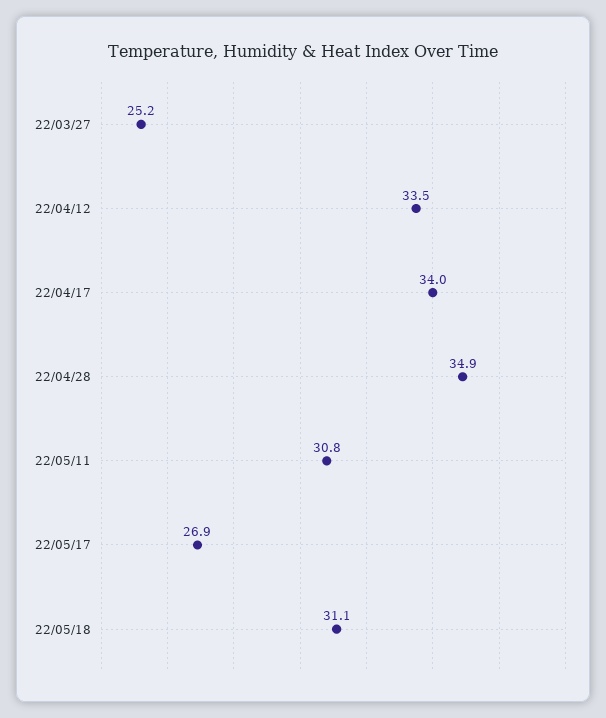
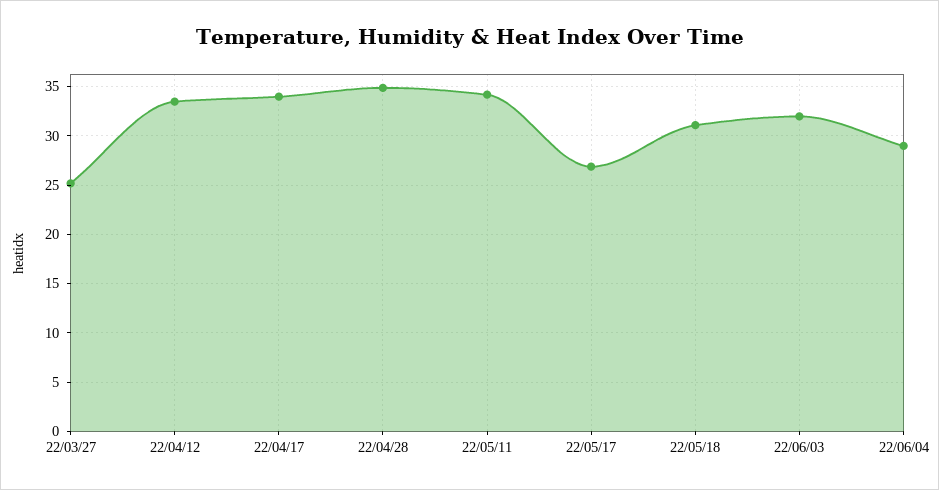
22/05/11: 30.8 -> 34
22/06/03: none -> 32
22/06/04: none -> 29

